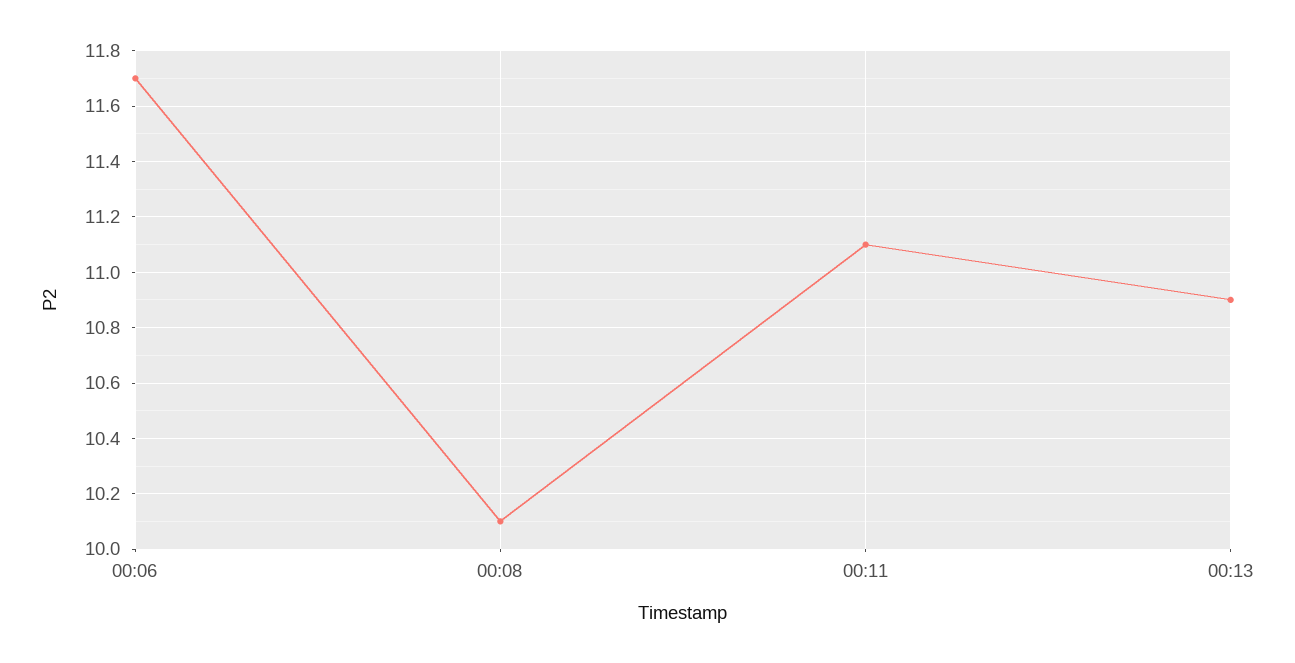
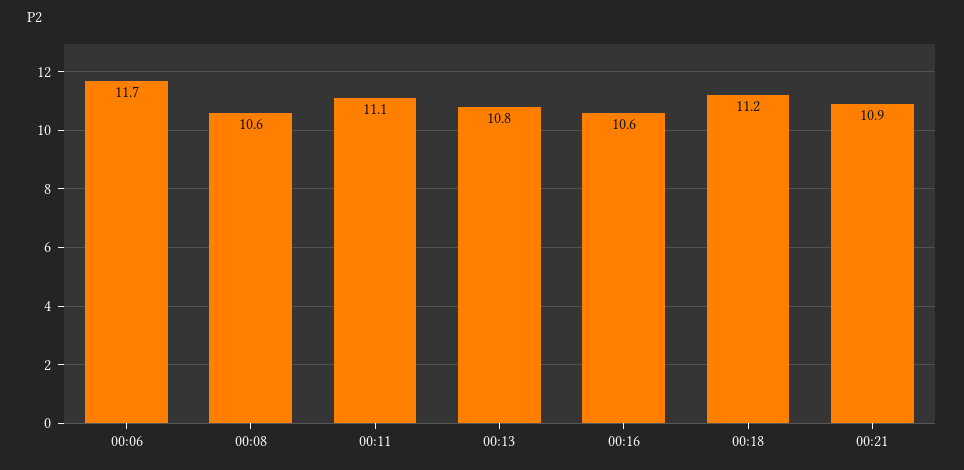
00:08: 10.1 -> 10.6
00:13: 10.9 -> 10.8
00:16: none -> 10.6
00:18: none -> 11.2
00:21: none -> 10.9

